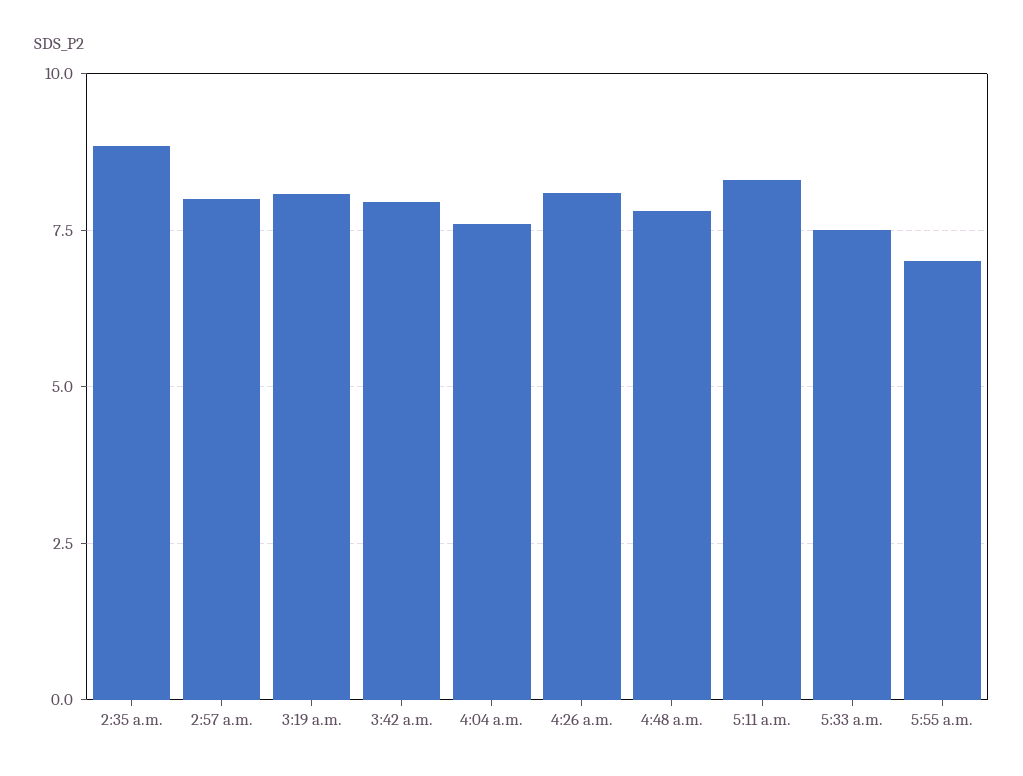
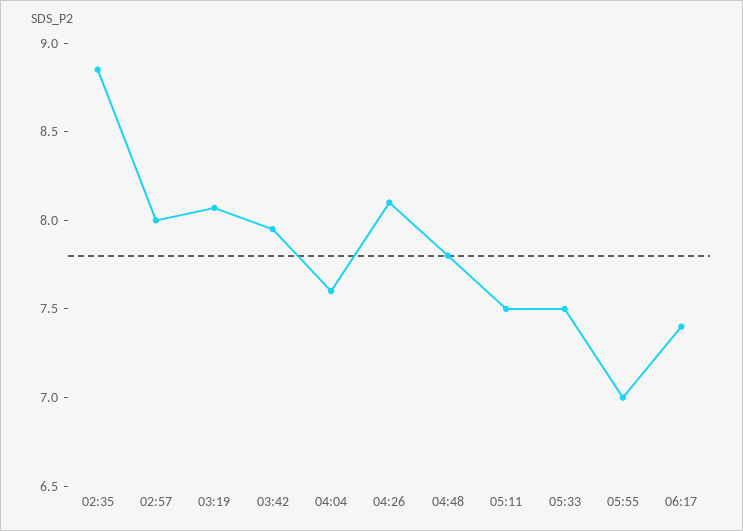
5:11 a.m.: 8.25 -> 7.5
06:17: none -> 7.4

